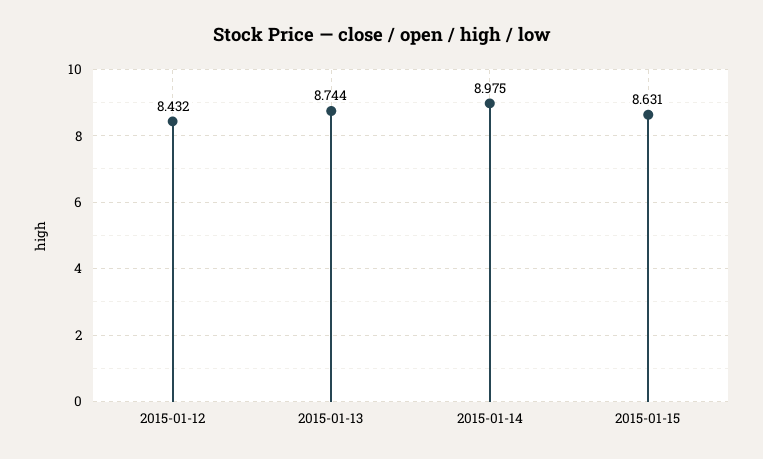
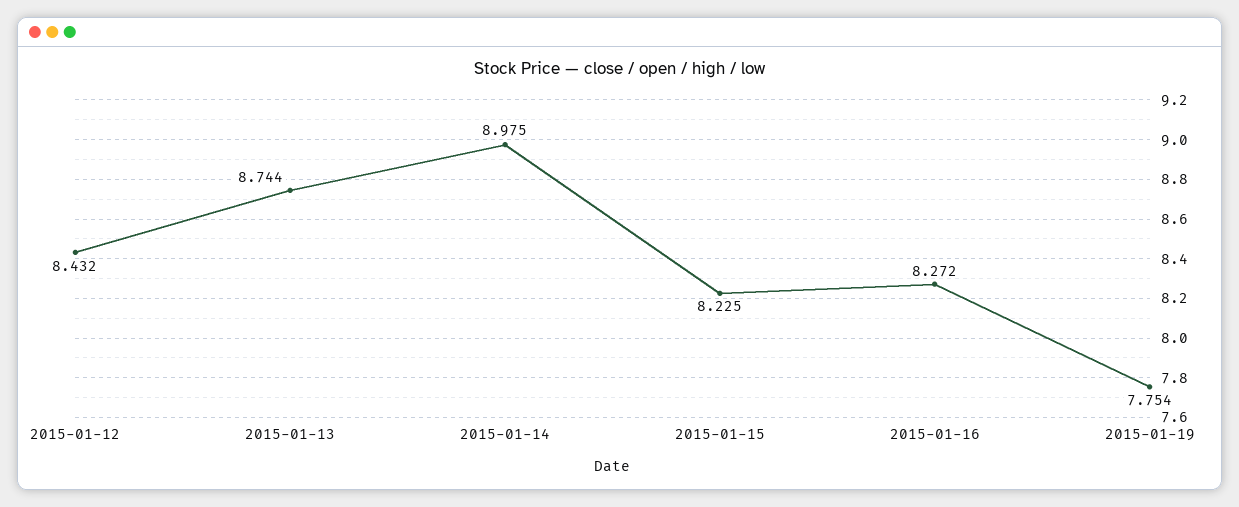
2015-01-15: 8.631 -> 8.225
2015-01-16: none -> 8.272
2015-01-19: none -> 7.754

